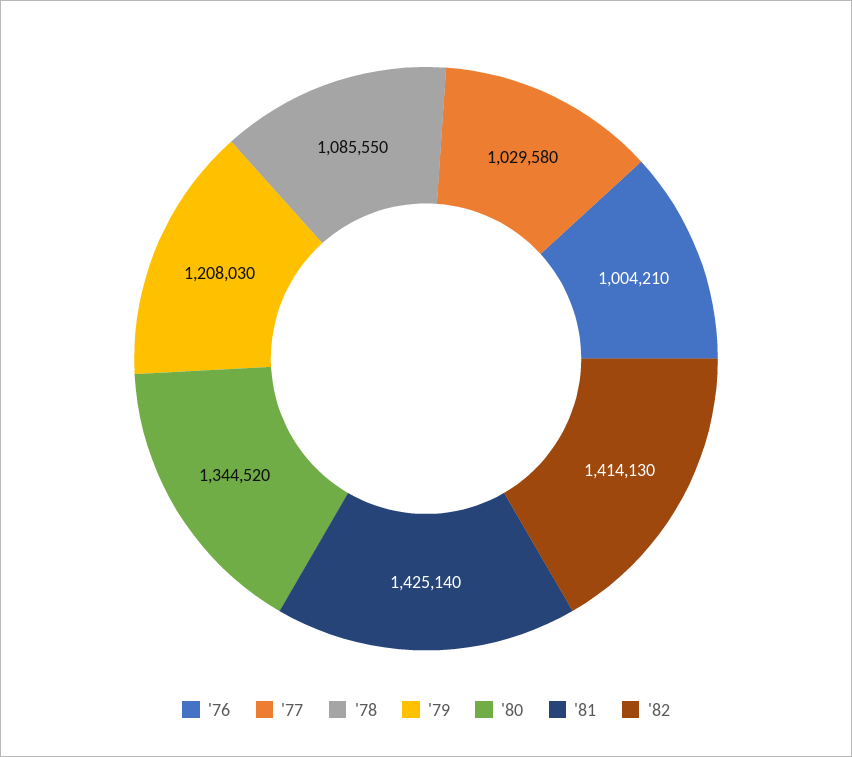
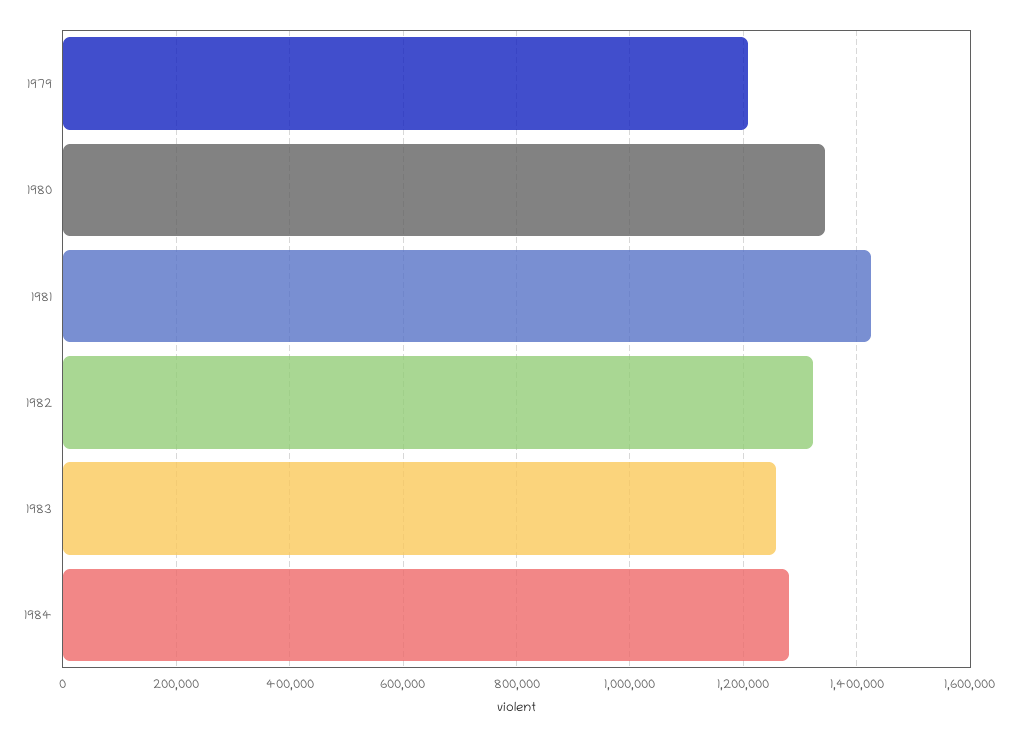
'76: 1004210 -> none
'77: 1029580 -> none
'78: 1085550 -> none
'82: 1414130 -> 1320000
1983: none -> 1260000
1984: none -> 1280000

